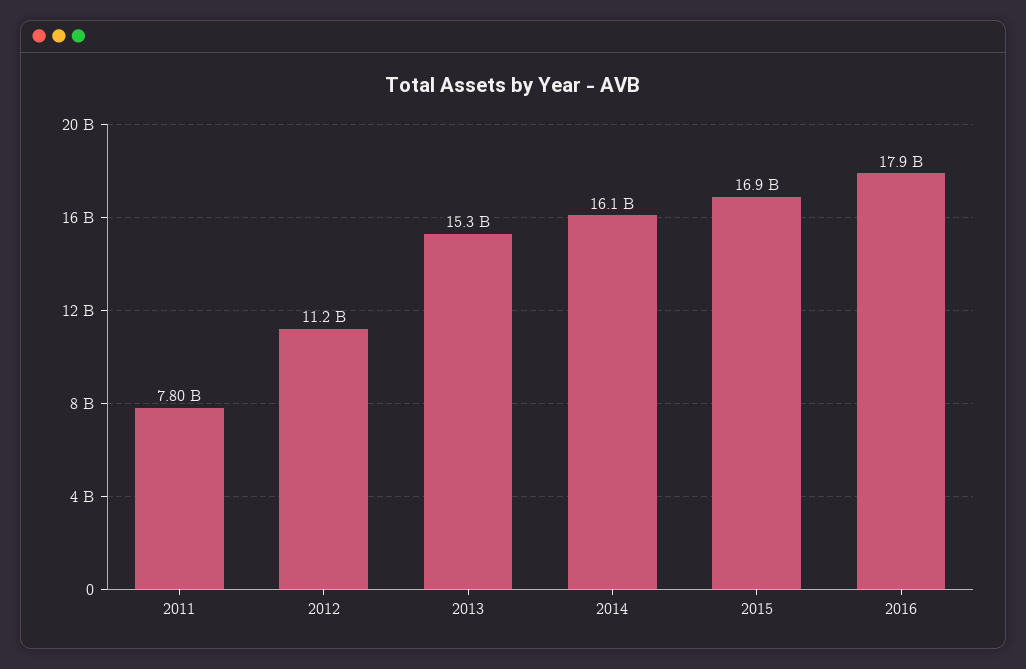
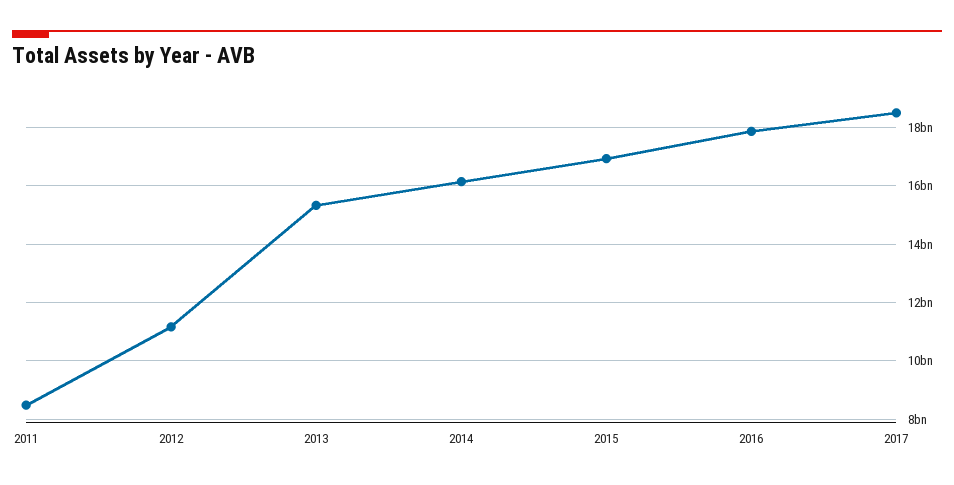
2011: 7800000000 -> 8500000000
2017: none -> 18500000000

